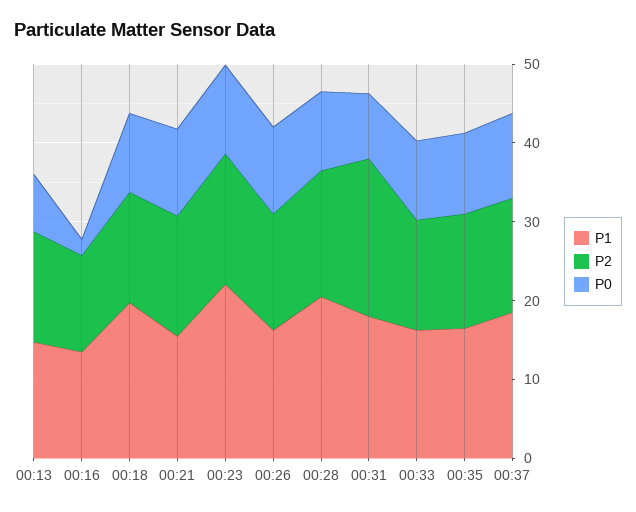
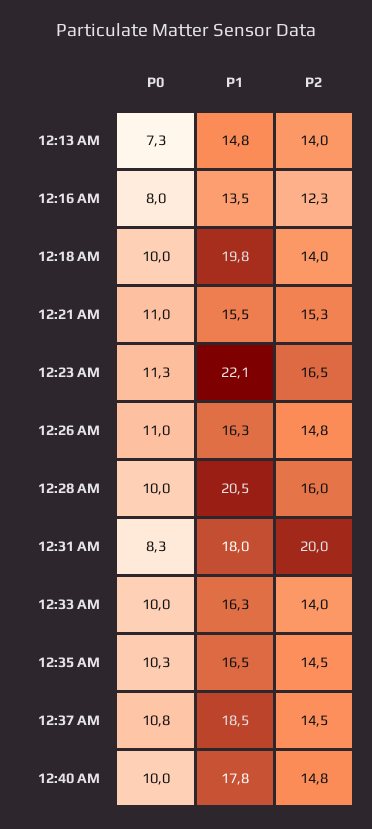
P0, 00:16: 2 -> 8
P0, 12:40 AM: none -> 10
P1, 12:40 AM: none -> 17.8
P2, 12:40 AM: none -> 14.8

